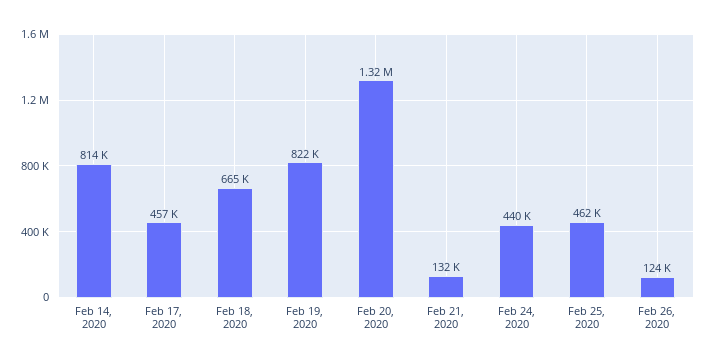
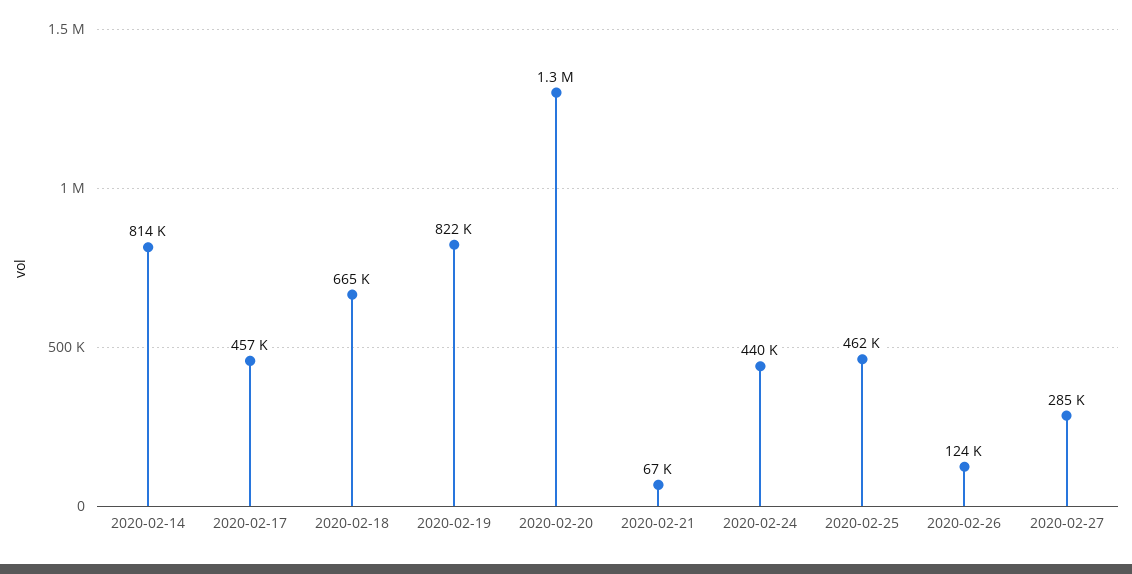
Feb 21, 2020: 132000 -> 67000
2020-02-27: none -> 285000

